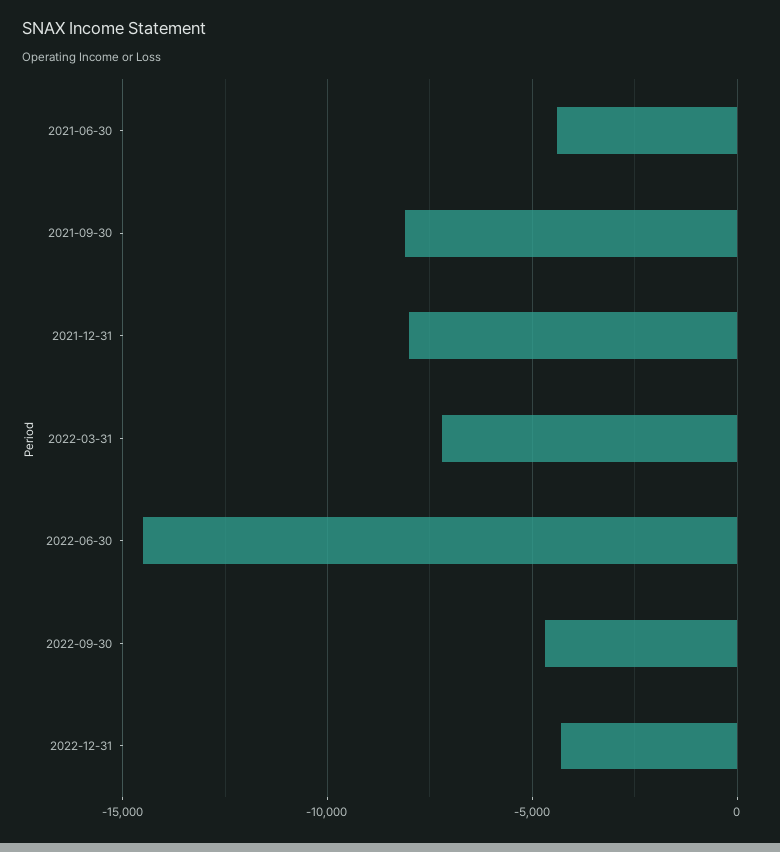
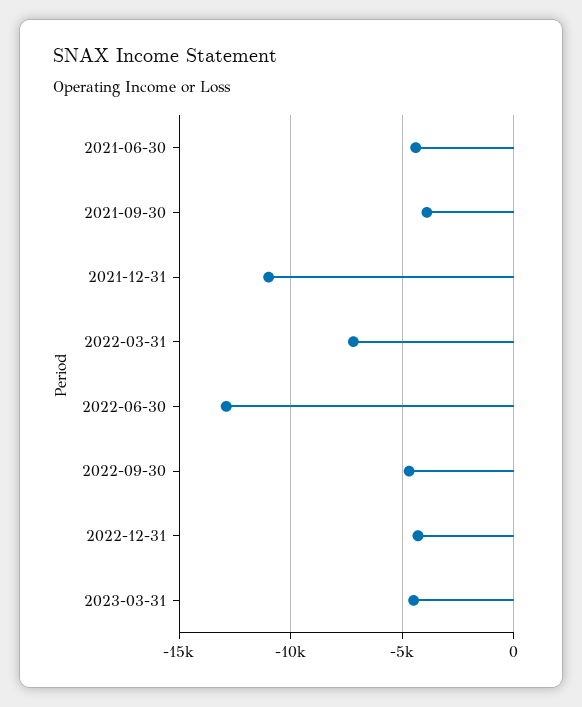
2021-09-30: -8000 -> -4000
2021-12-31: -8000 -> -11000
2022-06-30: -14500 -> -13000
2023-03-31: none -> -4500

